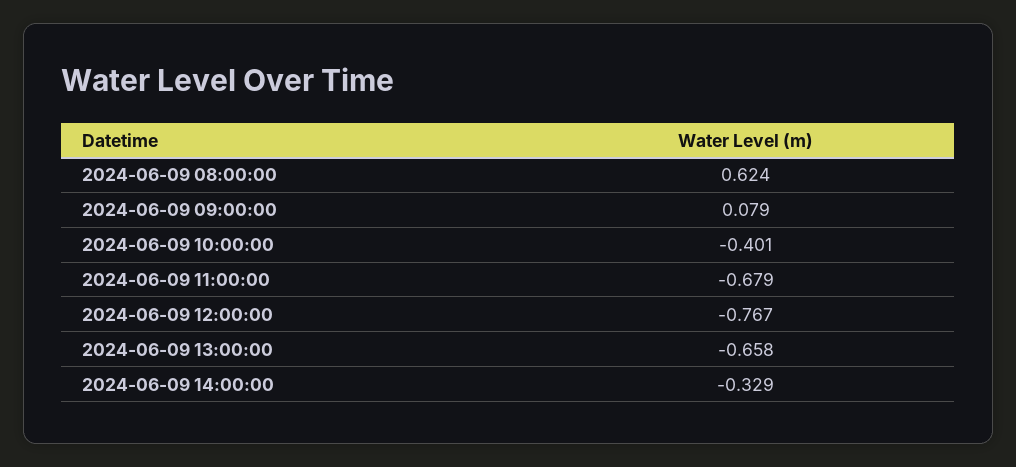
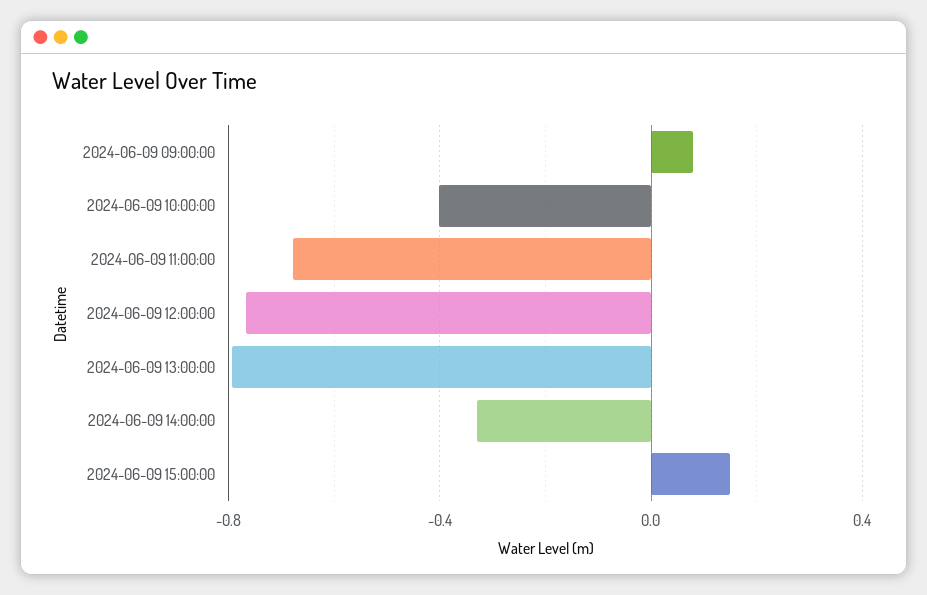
2024-06-09 08:00:00: 0.624 -> none
2024-06-09 13:00:00: -0.658 -> -0.8
2024-06-09 15:00:00: none -> 0.15

